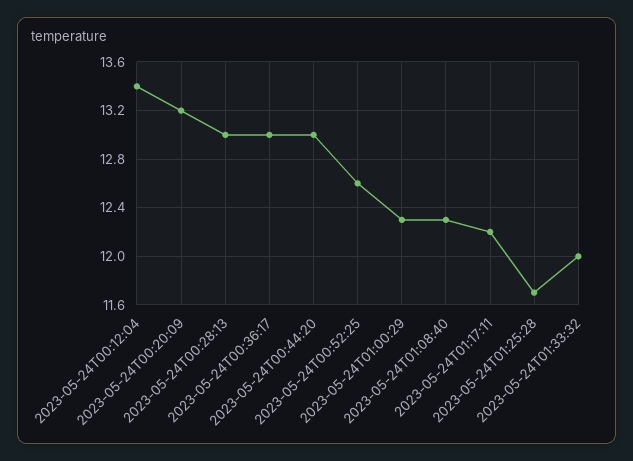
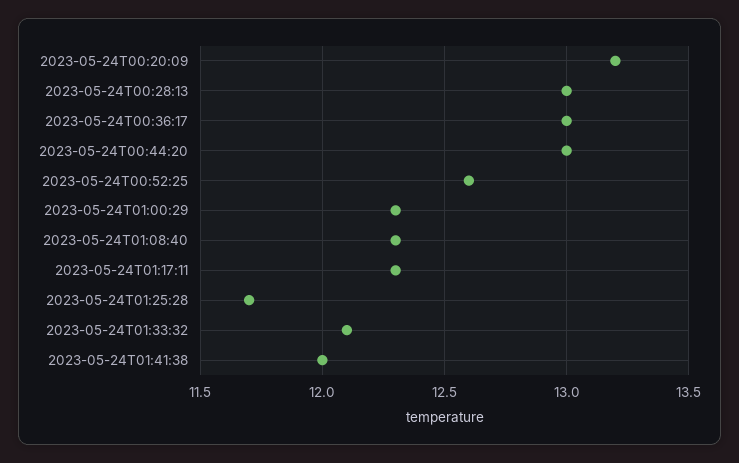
2023-05-24T00:12:04: 13.4 -> none
2023-05-24T01:17:11: 12.2 -> 12.3
2023-05-24T01:33:32: 12 -> 12.1
2023-05-24T01:41:38: none -> 12

